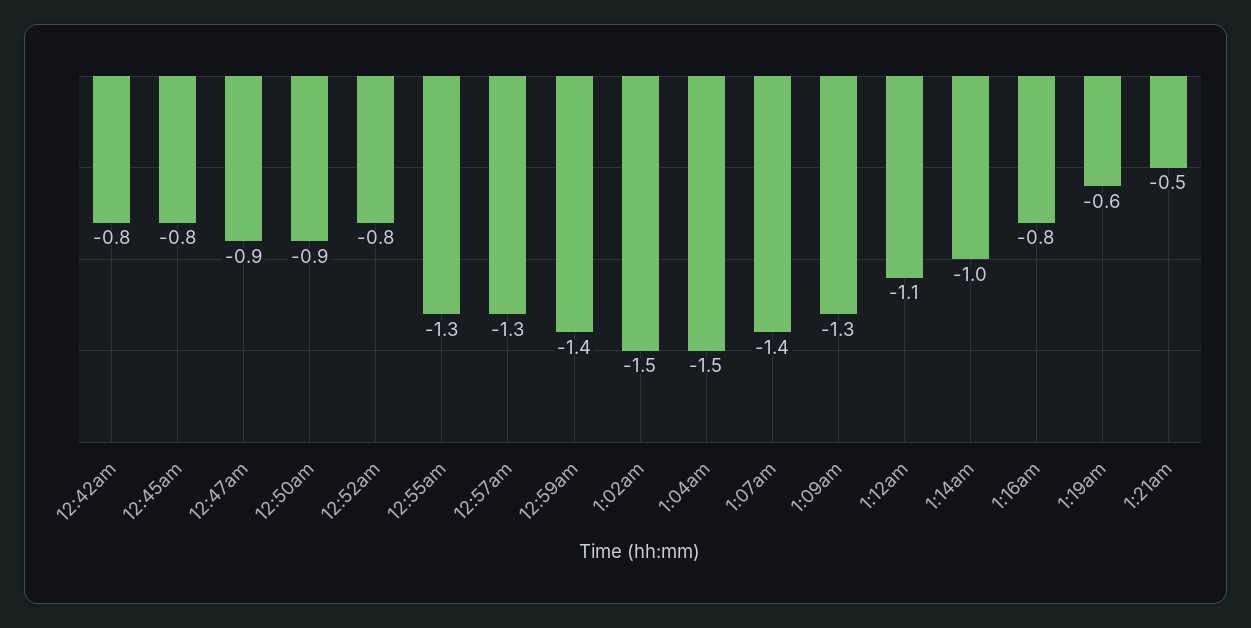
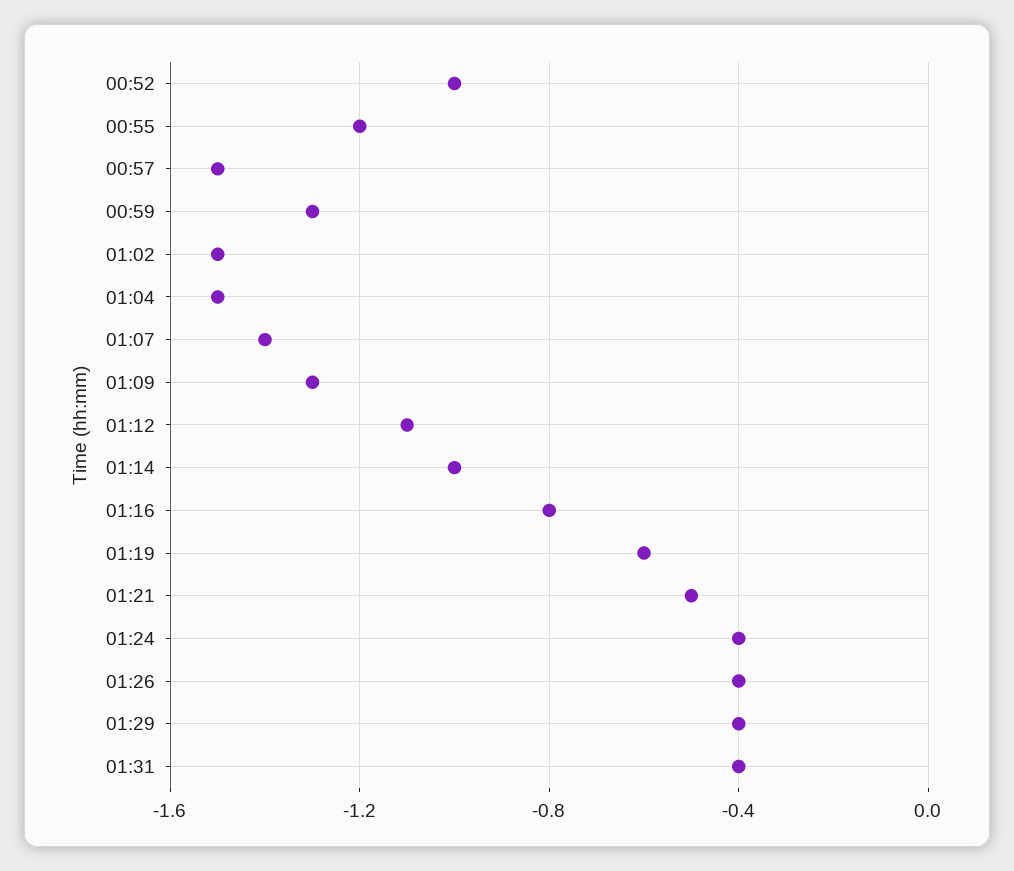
12:42am: -0.8 -> none
12:45am: -0.8 -> none
12:47am: -0.9 -> none
12:50am: -0.9 -> none
12:52am: -0.8 -> -1
12:55am: -1.3 -> -1.2
12:57am: -1.3 -> -1.5
12:59am: -1.4 -> -1.3
01:24: none -> -0.4
01:26: none -> -0.4
01:29: none -> -0.4
01:31: none -> -0.4

